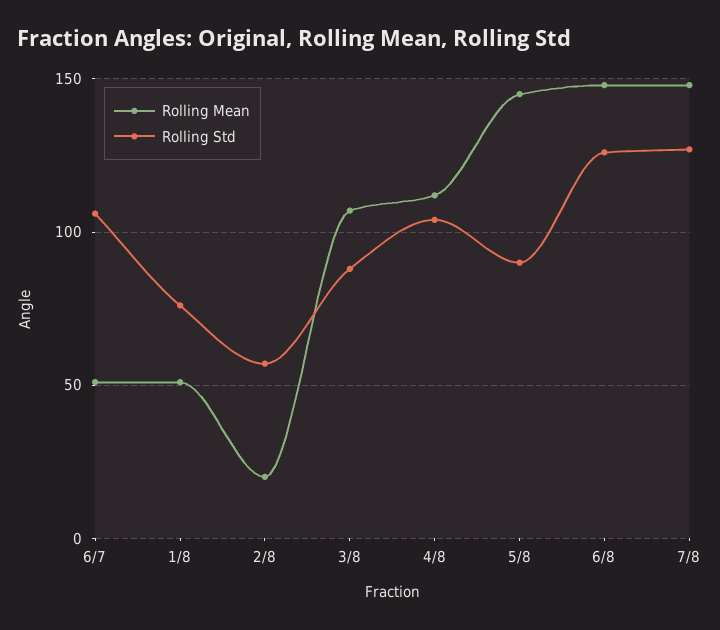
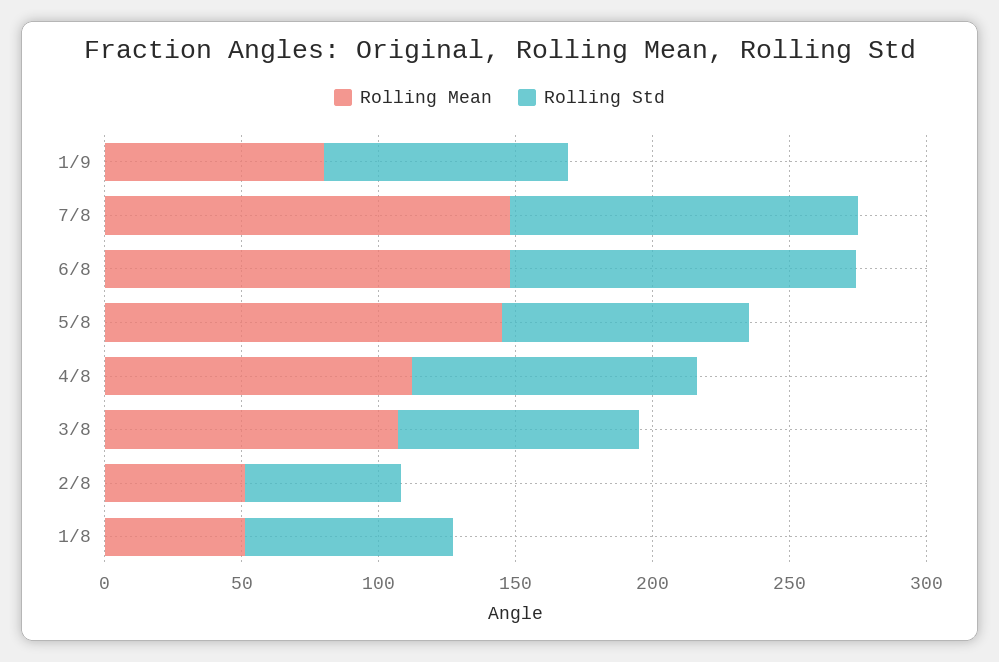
Rolling Mean, 6/7: 50 -> none
Rolling Std, 6/7: 105 -> none
Rolling Mean, 2/8: 20 -> 50
Rolling Mean, 1/9: none -> 80
Rolling Std, 1/9: none -> 90

